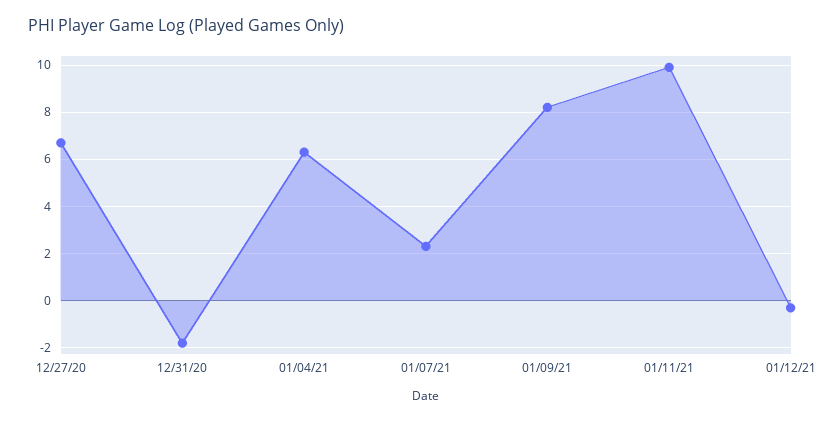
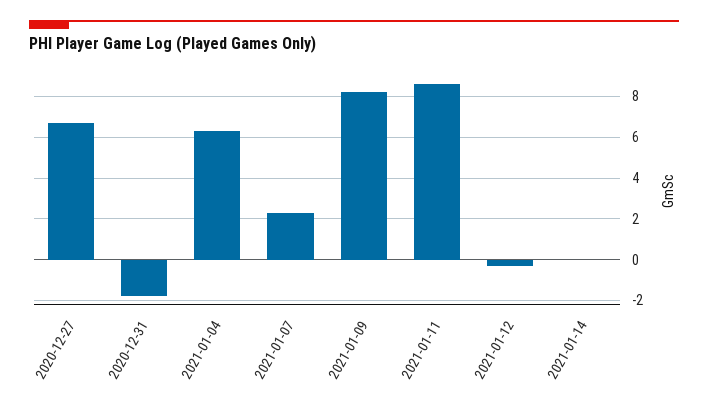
01/11/21: 10 -> 8.5
2021-01-14: none -> 0

